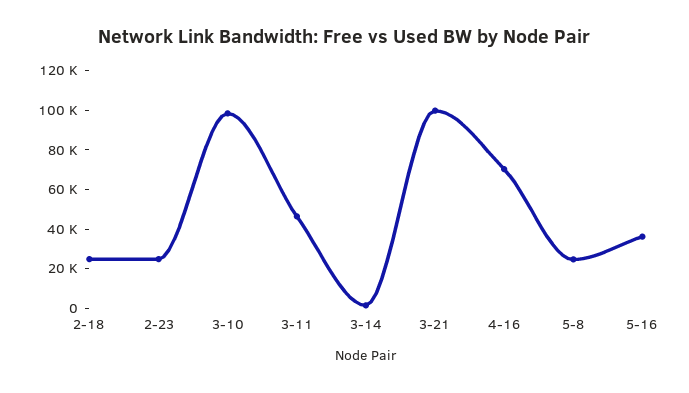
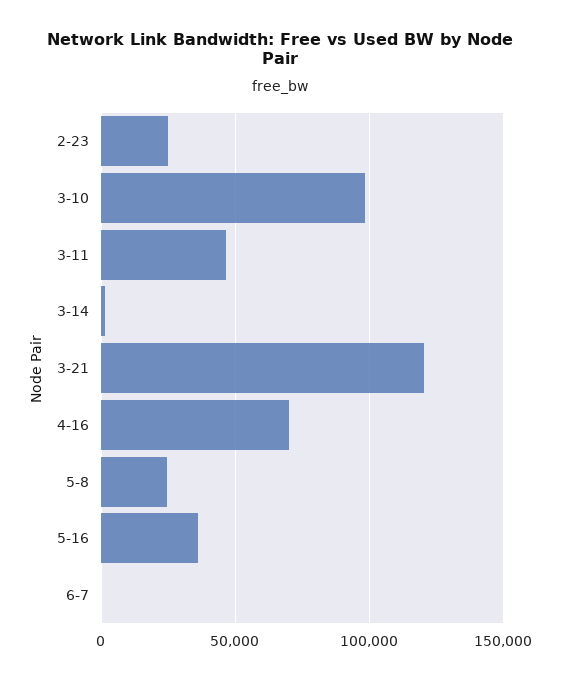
2-18: 25000 -> none
3-21: 100000 -> 120000
6-7: none -> 0

